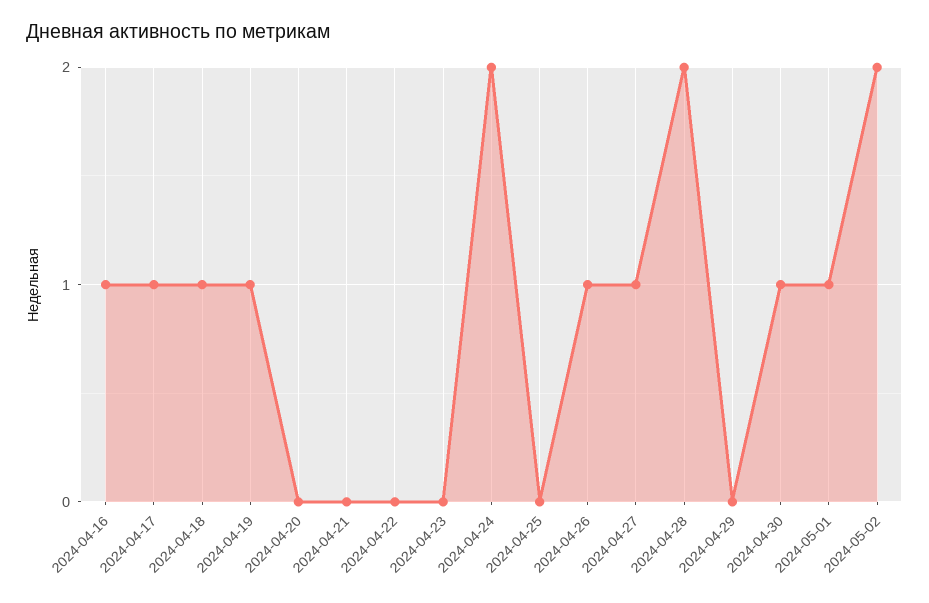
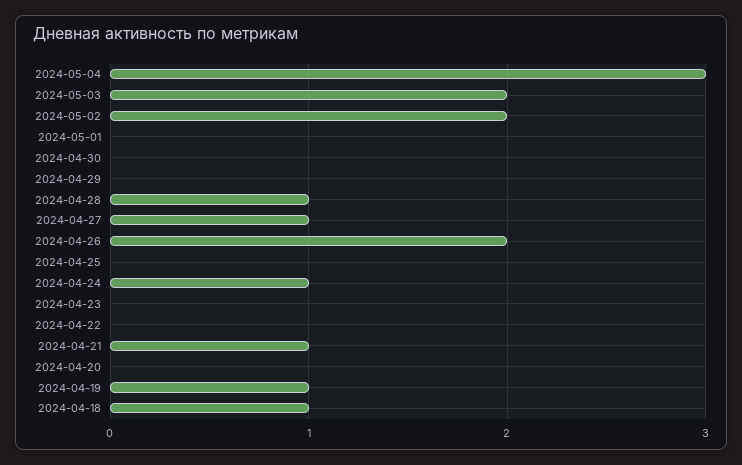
2024-04-16: 1 -> none
2024-04-17: 1 -> none
2024-04-21: 0 -> 1
2024-04-24: 2 -> 1
2024-04-26: 1 -> 2
2024-04-28: 2 -> 1
2024-04-30: 1 -> 0
2024-05-01: 1 -> 0
2024-05-04: none -> 3
2024-05-03: none -> 2

